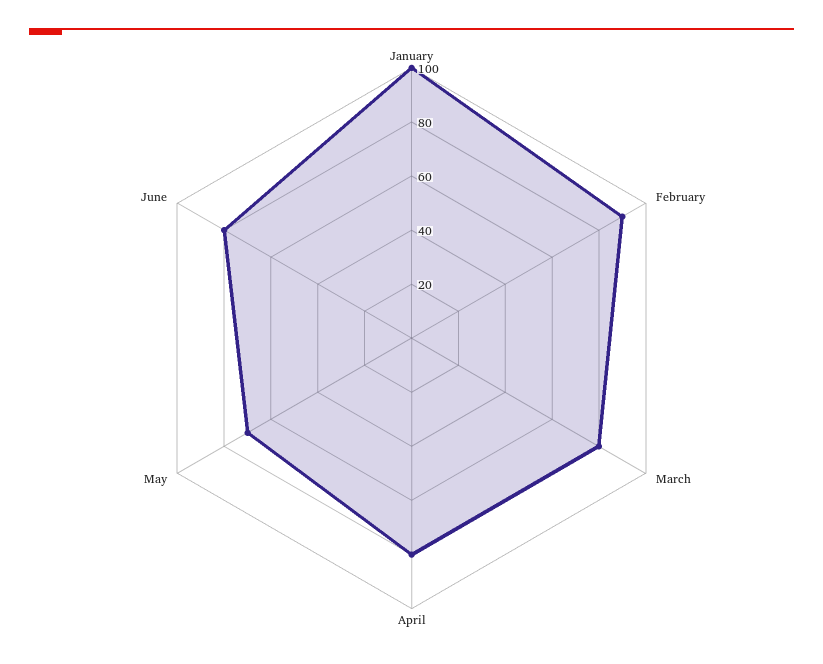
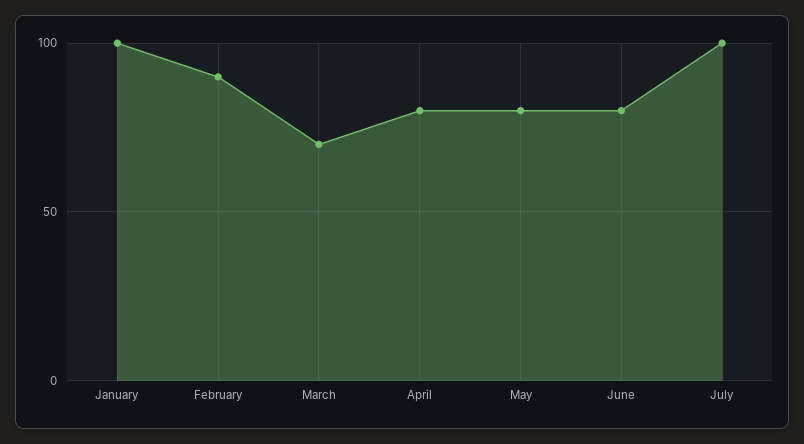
March: 80 -> 70
May: 70 -> 80
July: none -> 100

